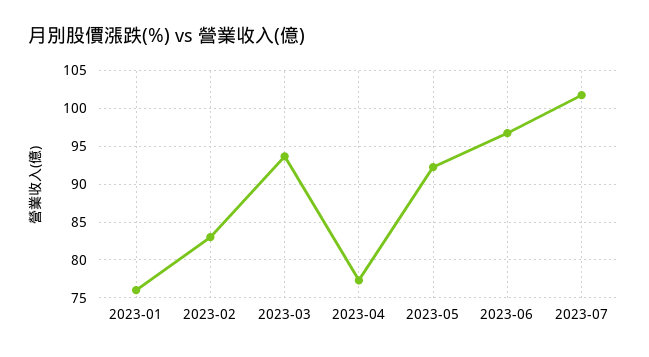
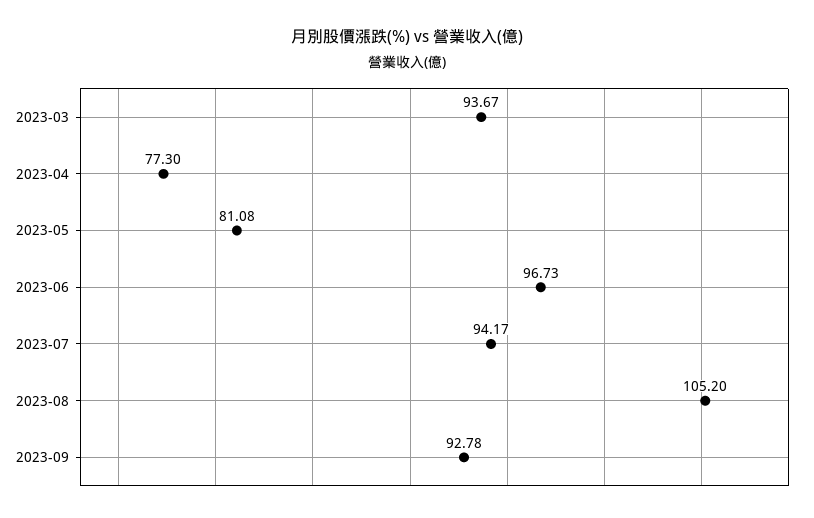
2023-01: 76 -> none
2023-02: 83 -> none
2023-05: 92 -> 81.08
2023-07: 102 -> 94.17
2023-08: none -> 105.2
2023-09: none -> 92.78

